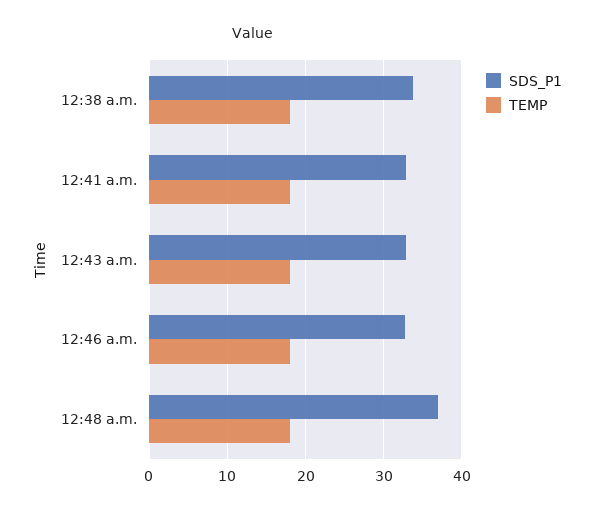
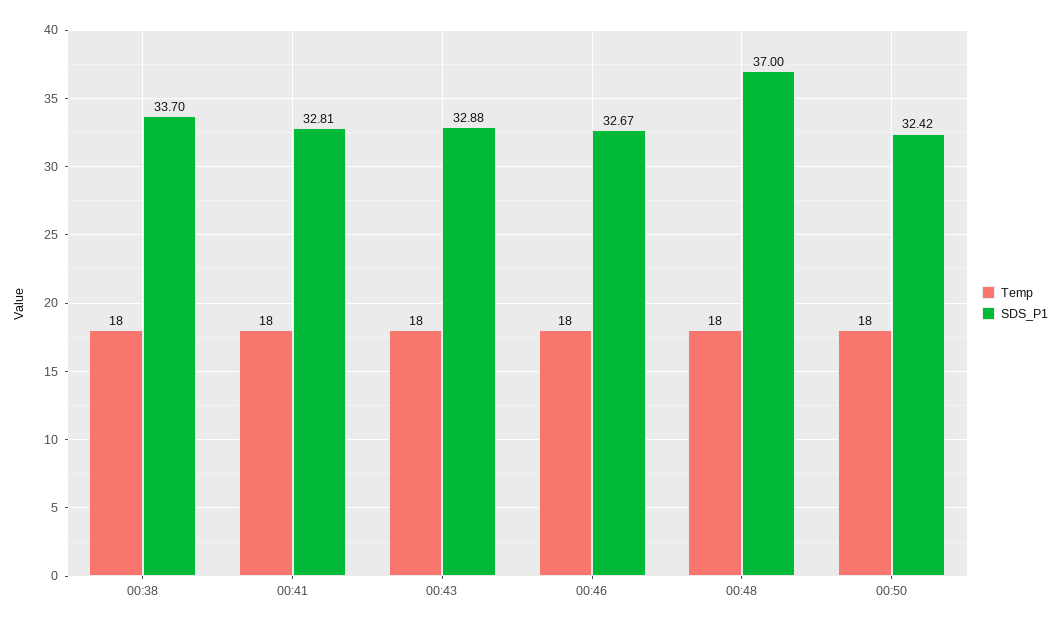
TEMP, 00:50: none -> 18
SDS_P1, 00:50: none -> 32.42

